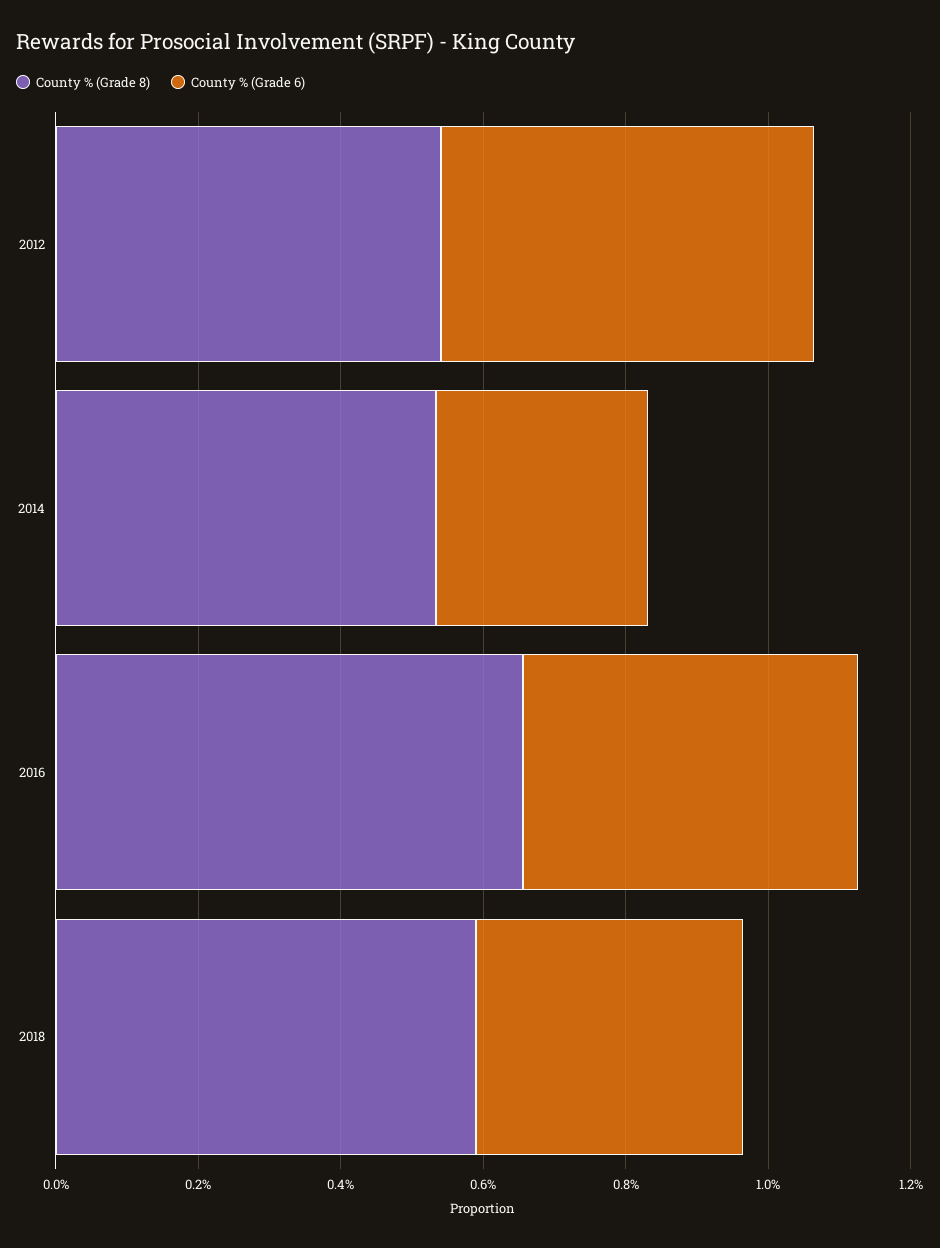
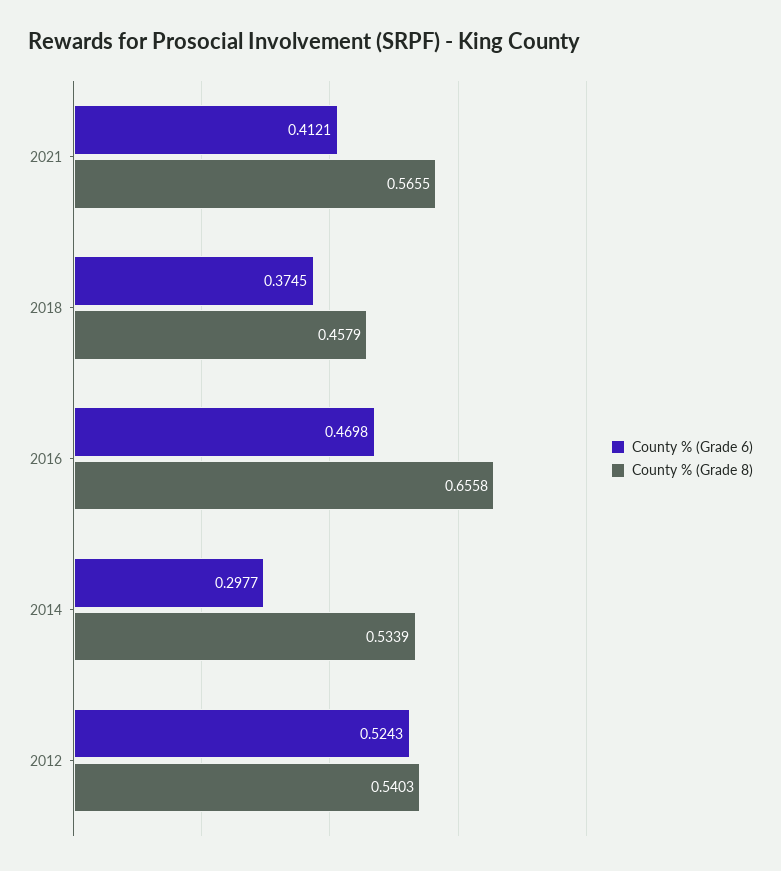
County % (Grade 8), 2018: 0.6 -> 0.4579
County % (Grade 6), 2021: none -> 0.4121
County % (Grade 8), 2021: none -> 0.5655

